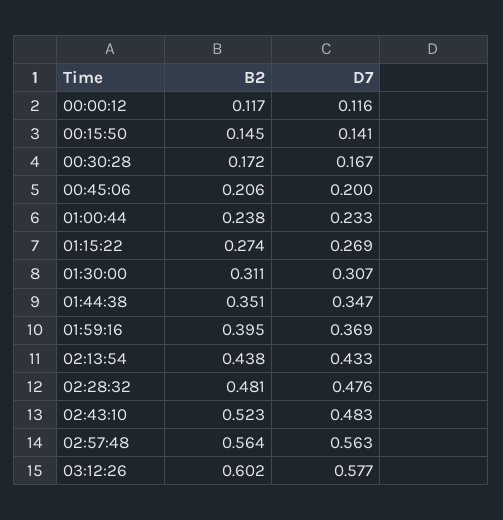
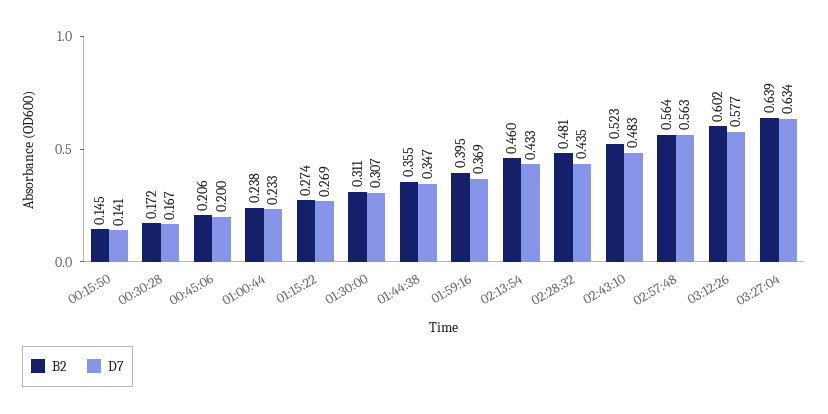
B2, 00:00:12: 0.117 -> none
D7, 00:00:12: 0.116 -> none
B2, 01:44:38: 0.351 -> 0.355
B2, 02:13:54: 0.438 -> 0.46
D7, 02:28:32: 0.476 -> 0.435
B2, 03:27:04: none -> 0.639
D7, 03:27:04: none -> 0.634

